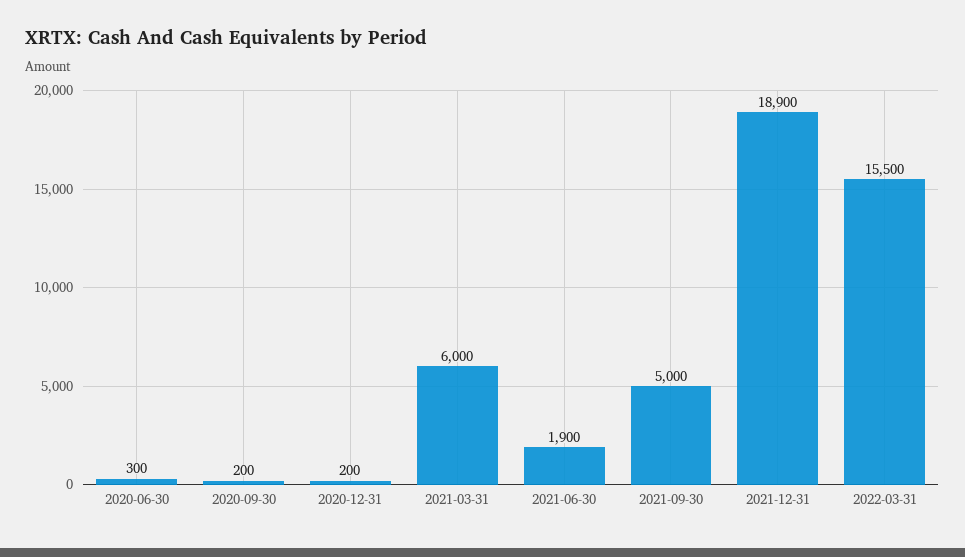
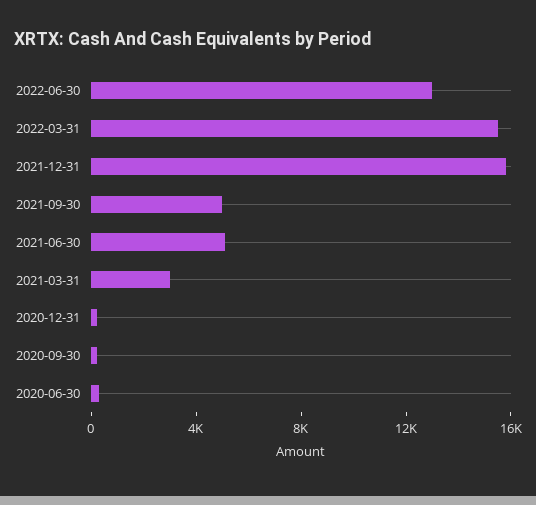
2021-03-31: 6000 -> 3000
2021-06-30: 1900 -> 5000
2021-12-31: 18900 -> 16000
2022-06-30: none -> 13000

